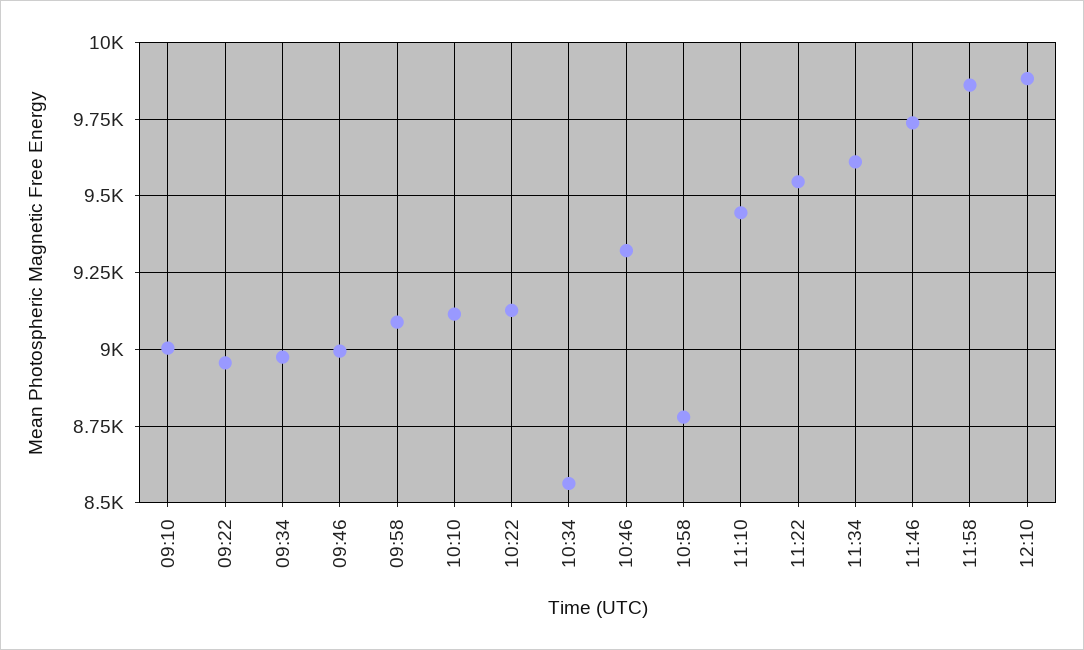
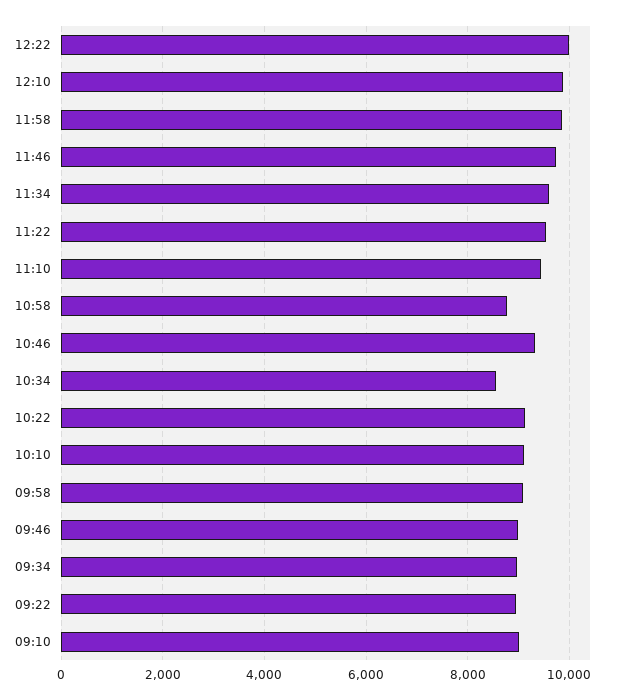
12:22: none -> 10000

